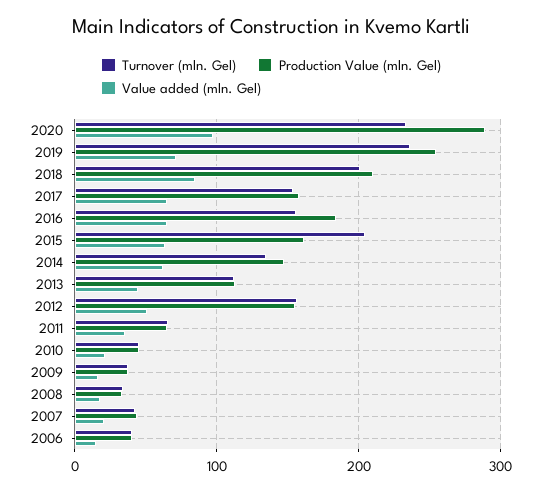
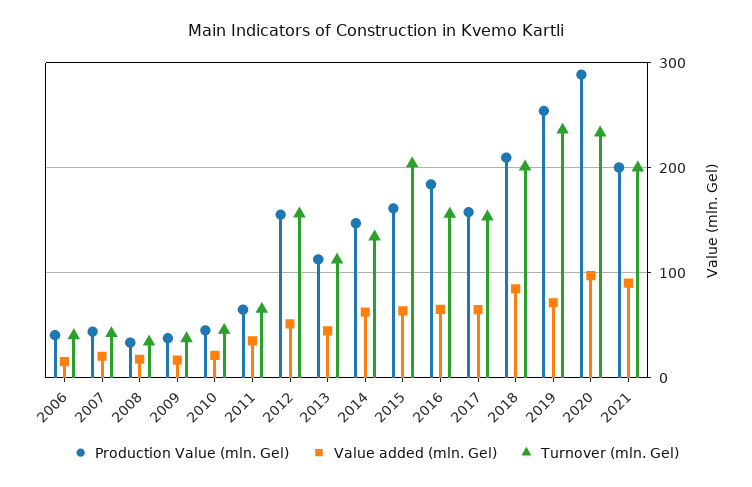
Production Value (mln. Gel), 2021: none -> 200
Value added (mln. Gel), 2021: none -> 90
Turnover (mln. Gel), 2021: none -> 200

